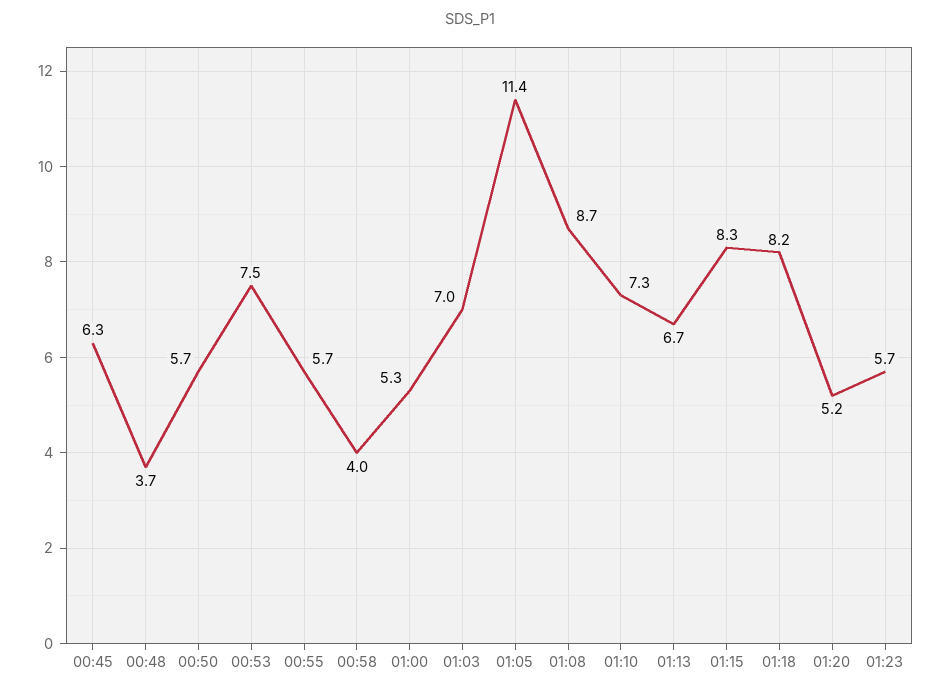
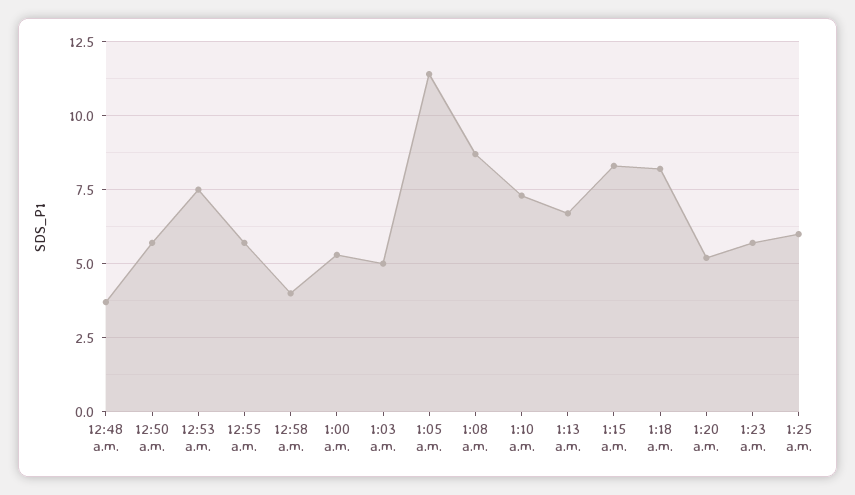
00:45: 6.3 -> none
01:03: 7 -> 5
1:25 a.m.: none -> 6

